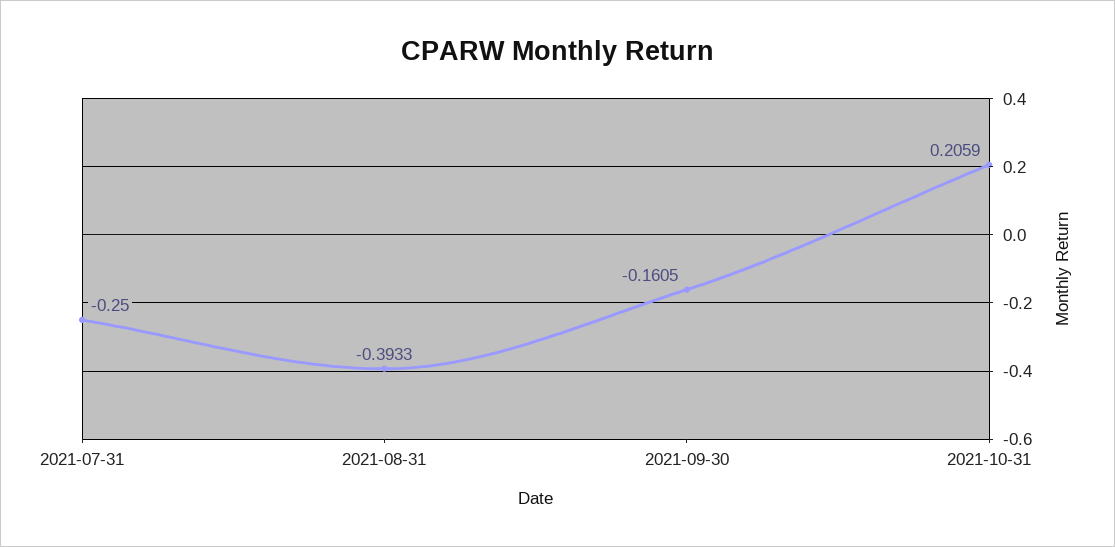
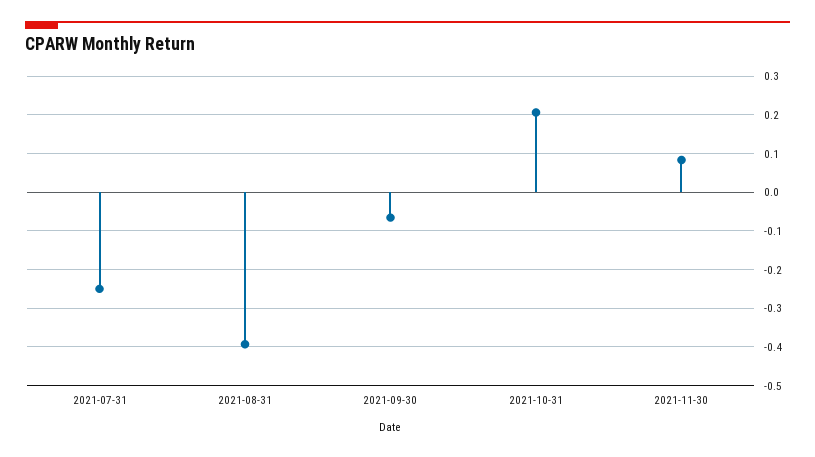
2021-09-30: -0.1605 -> -0.06
2021-11-30: none -> 0.08

